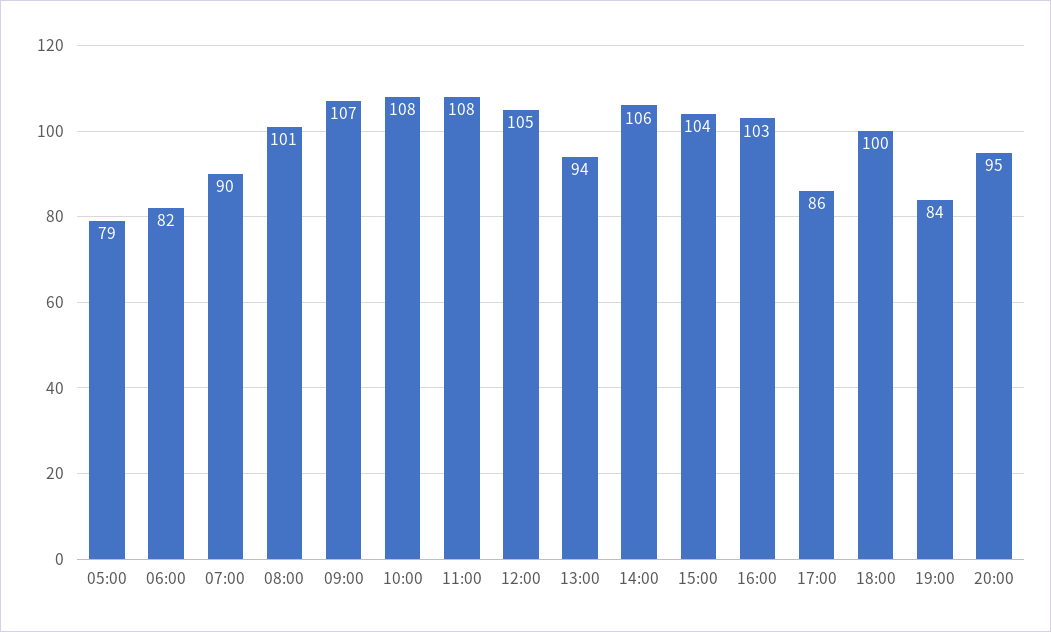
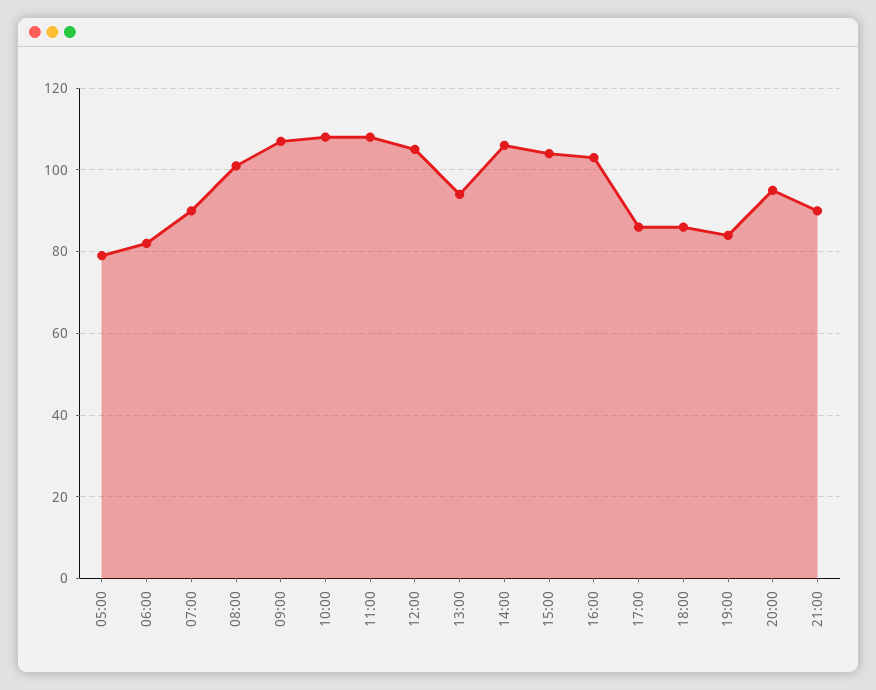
18:00: 100 -> 85
21:00: none -> 90

